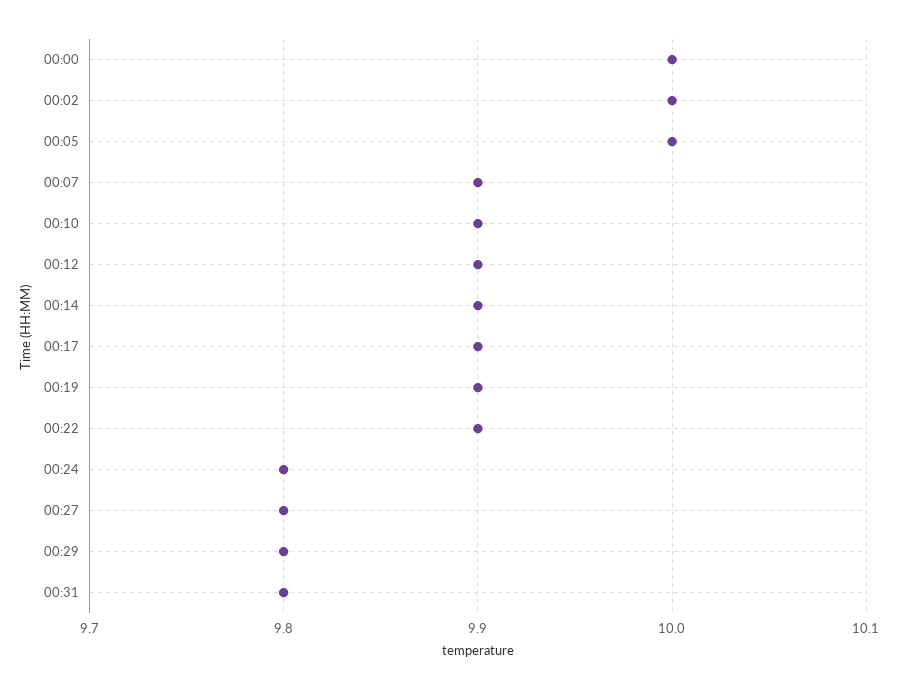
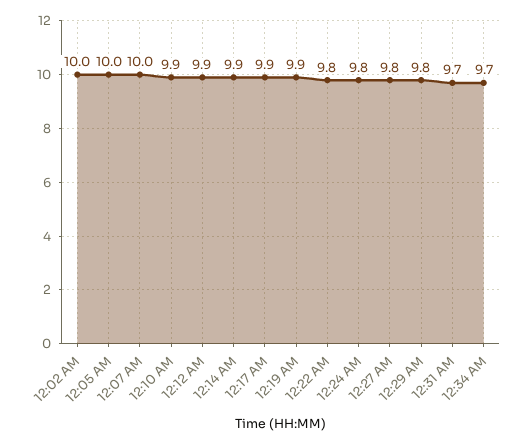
00:00: 10 -> none
00:07: 9.9 -> 10
00:22: 9.9 -> 9.8
00:31: 9.8 -> 9.7
12:34 AM: none -> 9.7

